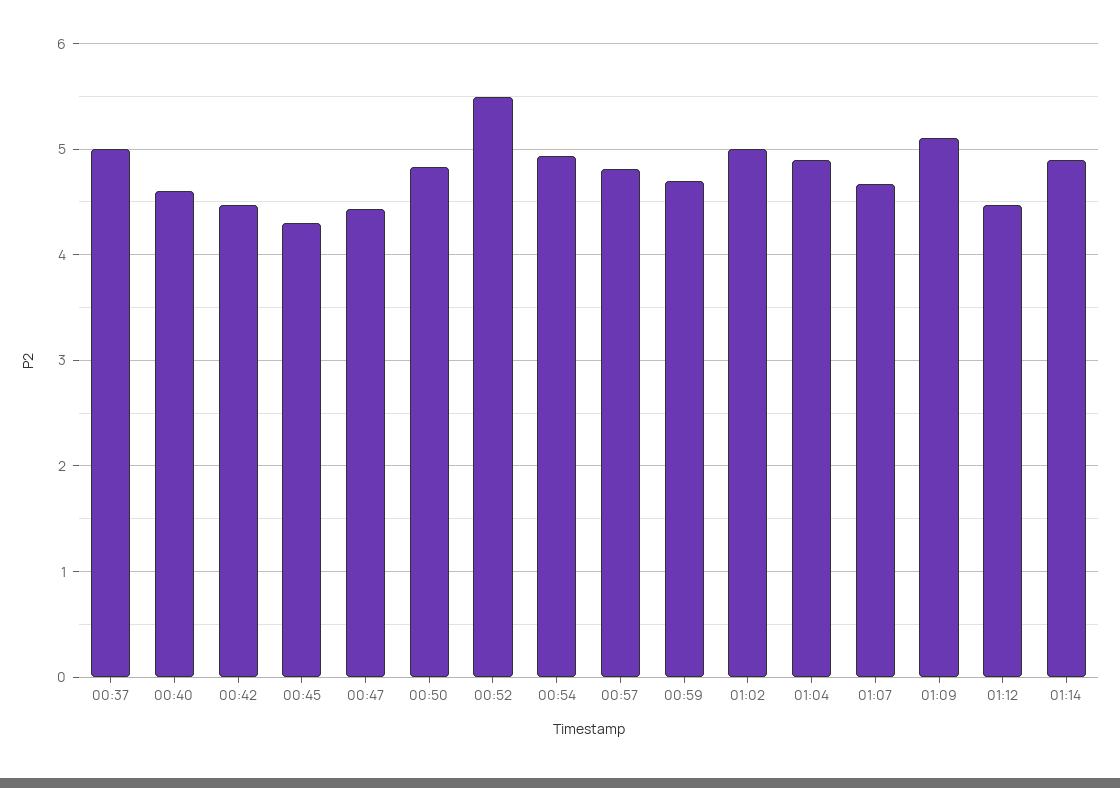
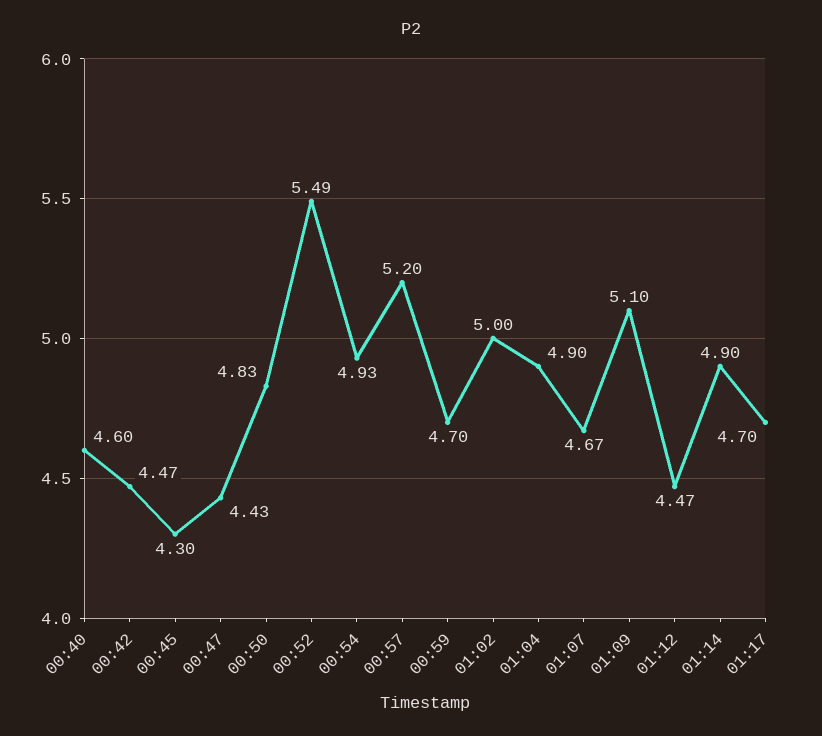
00:37: 5 -> none
00:57: 4.8 -> 5.2
01:17: none -> 4.7

